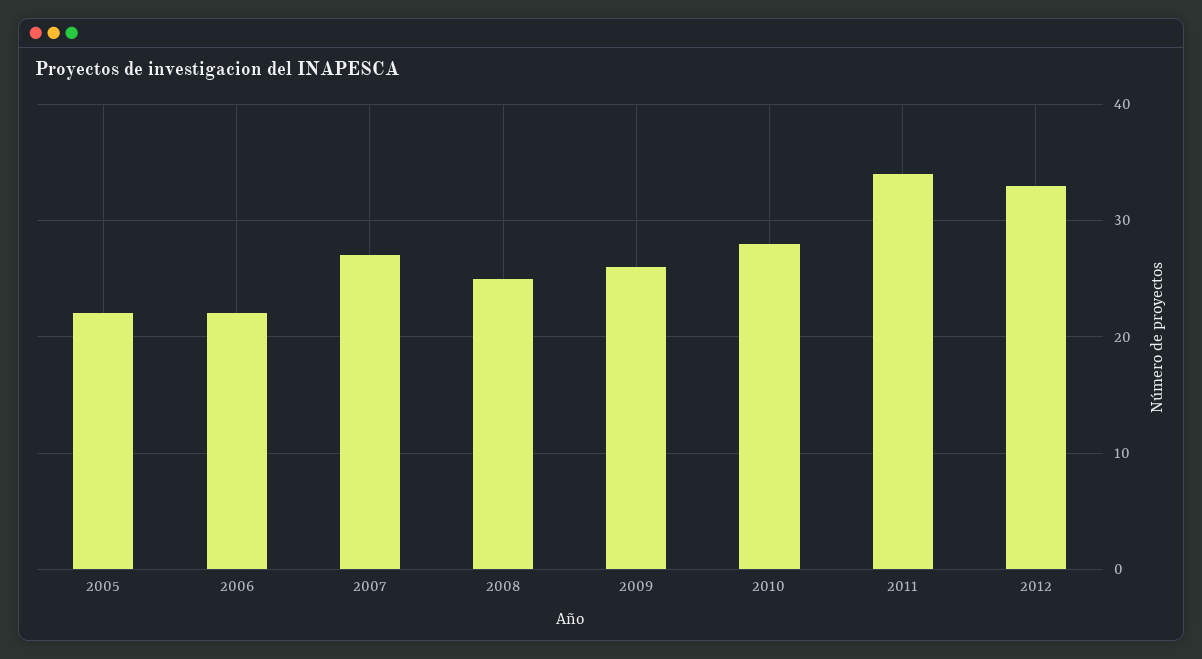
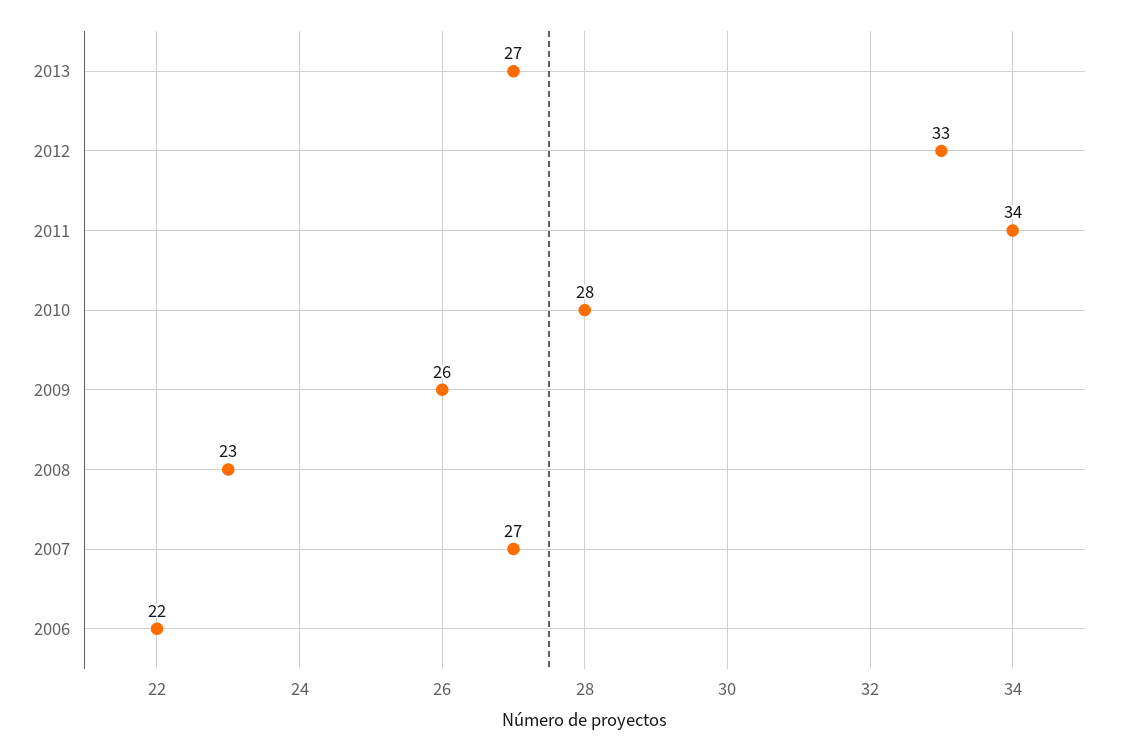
2005: 22 -> none
2008: 25 -> 23
2013: none -> 27

